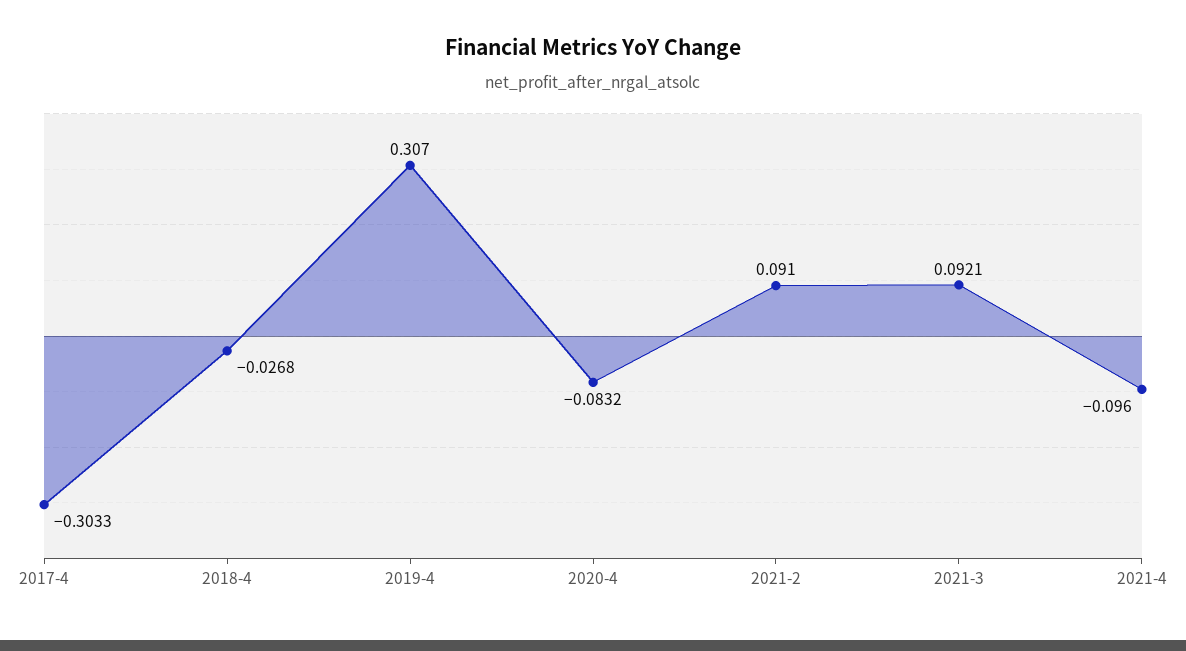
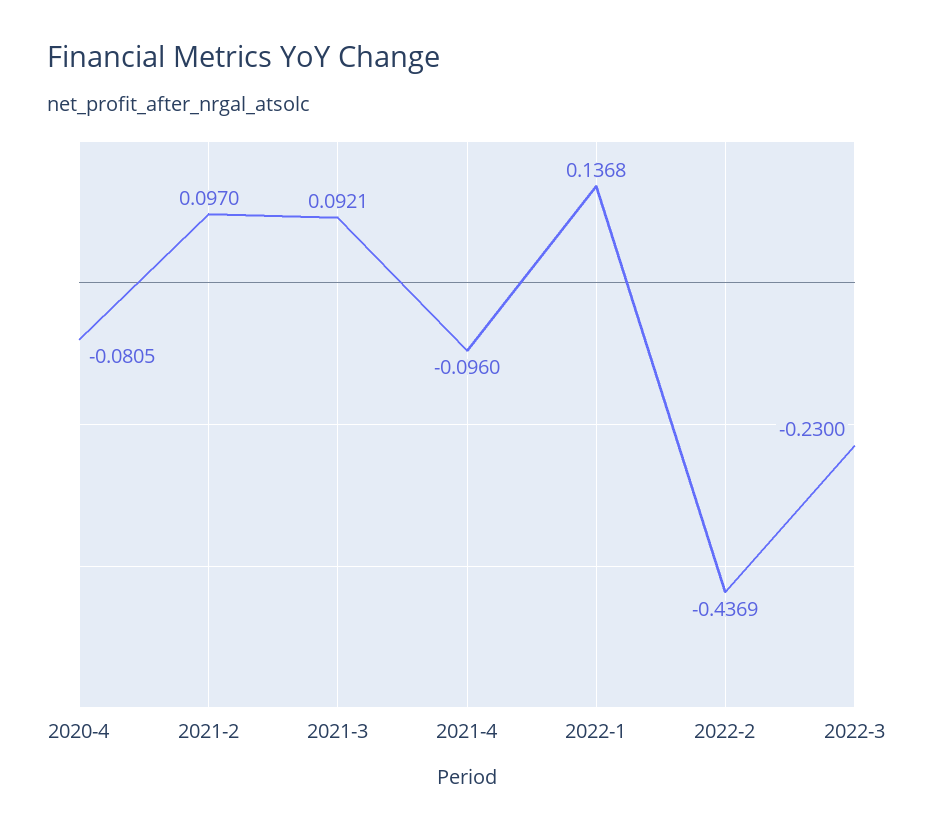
2017-4: -0.3033 -> none
2018-4: -0.0268 -> none
2019-4: 0.307 -> none
2020-4: -0.0832 -> -0.0805
2021-2: 0.091 -> 0.097
2022-1: none -> 0.1368
2022-2: none -> -0.4369
2022-3: none -> -0.23

